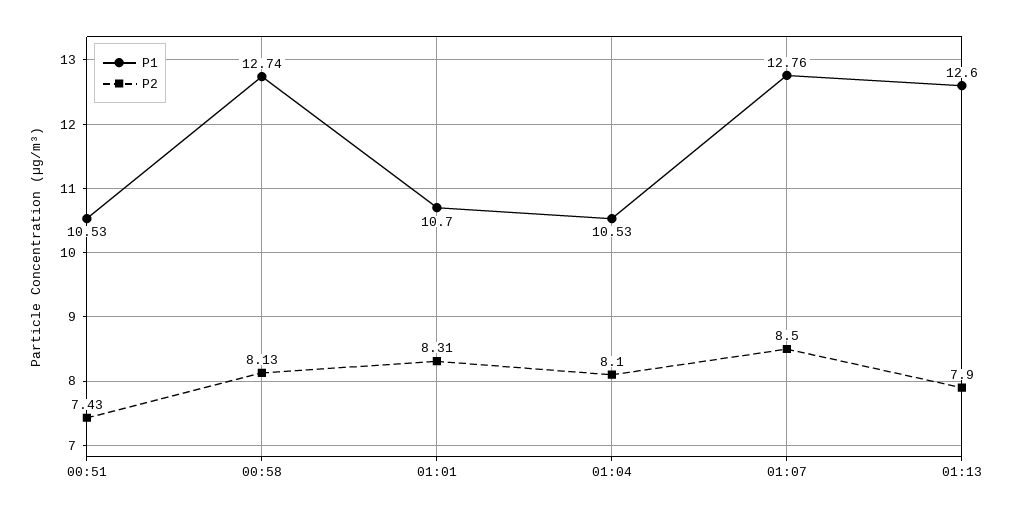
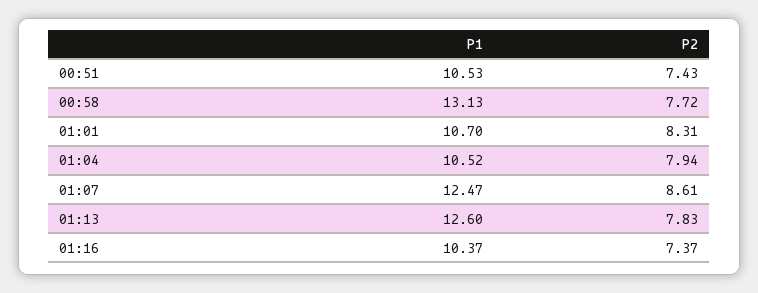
P1, 00:58: 12.74 -> 13.13
P2, 00:58: 8.13 -> 7.72
P1, 01:04: 10.53 -> 10.52
P2, 01:04: 8.1 -> 7.94
P1, 01:07: 12.76 -> 12.47
P2, 01:07: 8.5 -> 8.61
P2, 01:13: 7.9 -> 7.83
P1, 01:16: none -> 10.37
P2, 01:16: none -> 7.37

